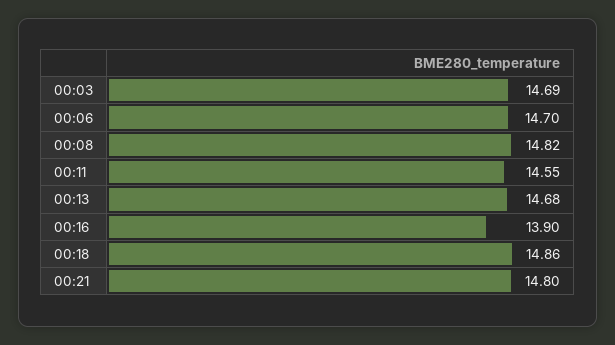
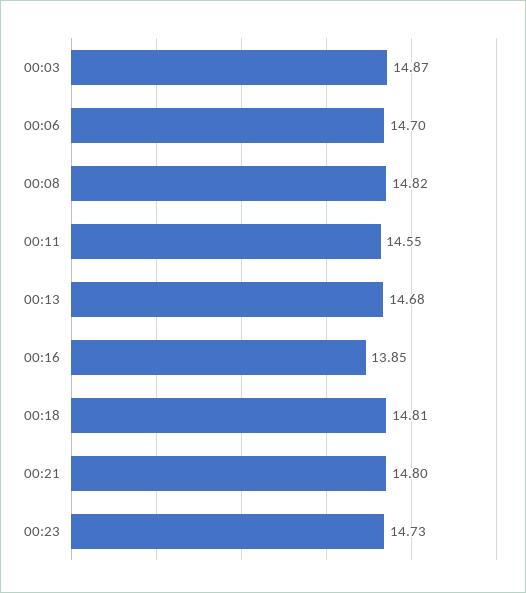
00:03: 14.69 -> 14.87
00:16: 13.9 -> 13.85
00:18: 14.86 -> 14.81
00:23: none -> 14.73

